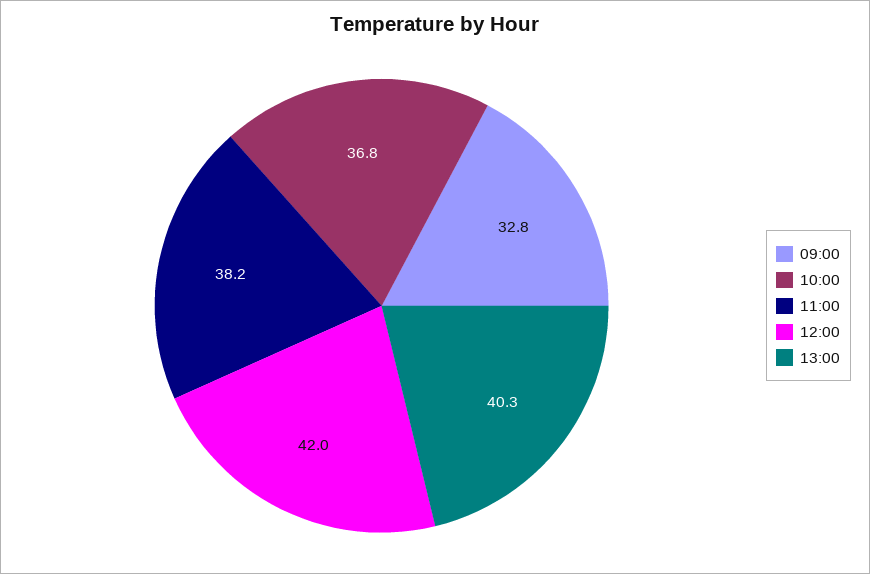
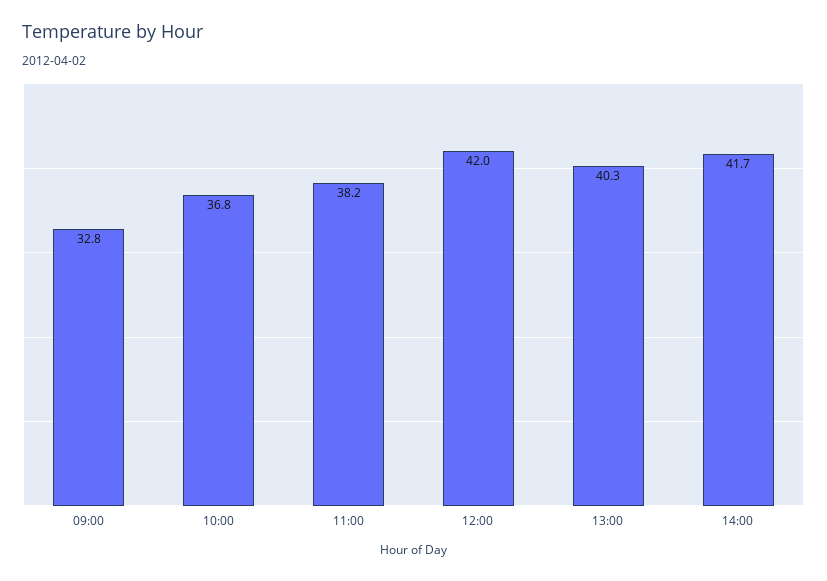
14:00: none -> 41.7

